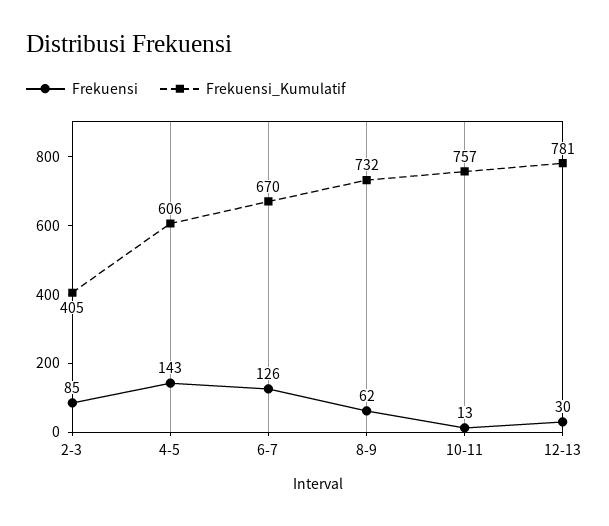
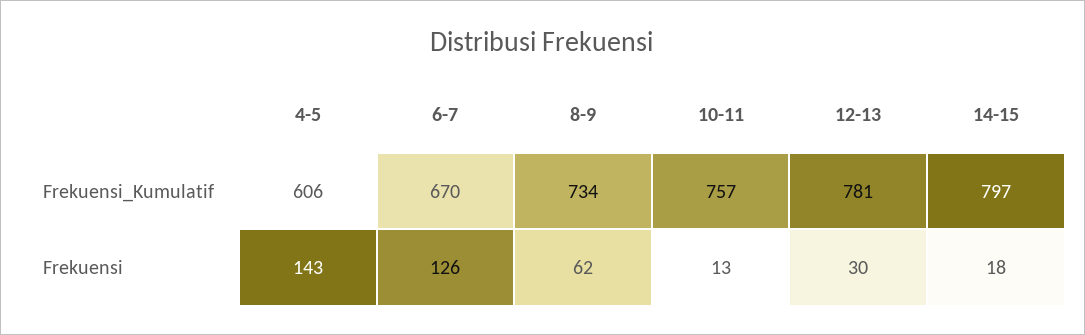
Frekuensi, 2-3: 85 -> none
Frekuensi_Kumulatif, 2-3: 405 -> none
Frekuensi_Kumulatif, 8-9: 732 -> 734
Frekuensi_Kumulatif, 14-15: none -> 797
Frekuensi, 14-15: none -> 18

